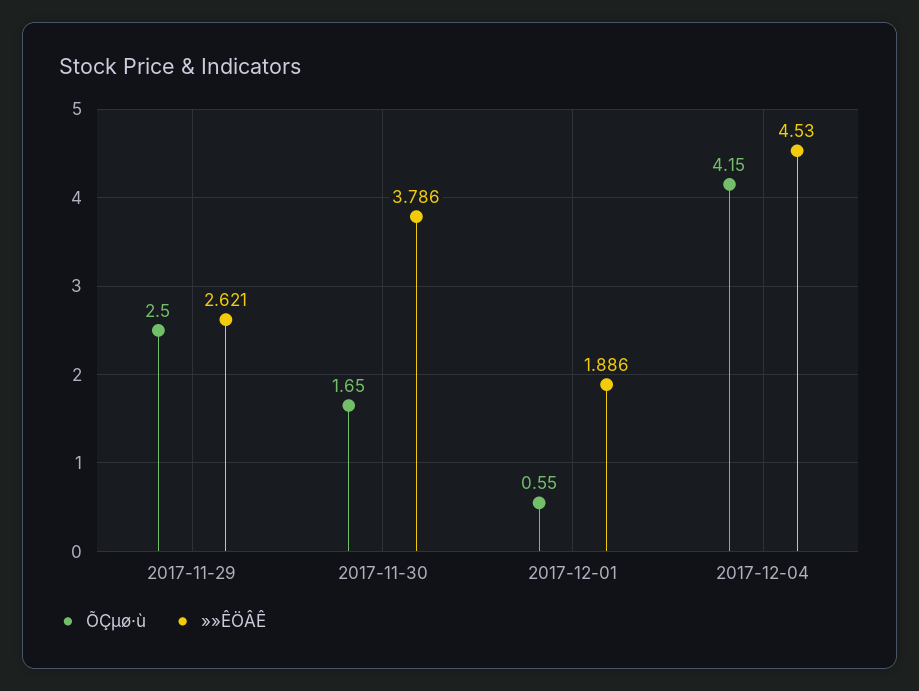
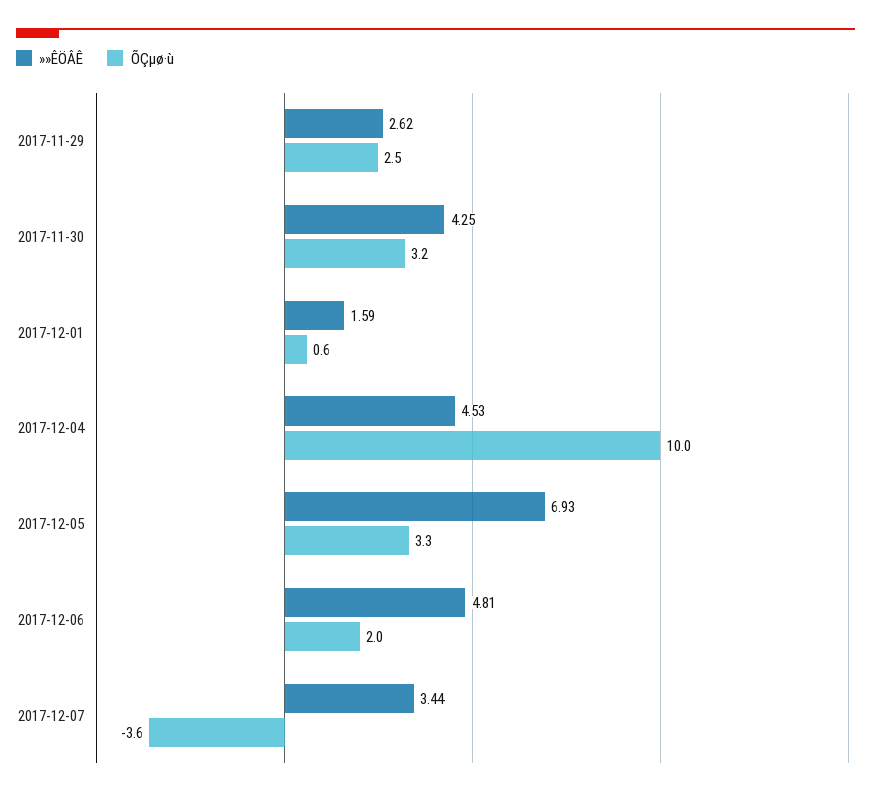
ÕÇµø·ù, 2017-11-30: 1.65 -> 3.2
»»ÊÖÂÊ, 2017-11-30: 3.786 -> 4.25
»»ÊÖÂÊ, 2017-12-01: 1.886 -> 1.59
ÕÇµø·ù, 2017-12-04: 4.15 -> 10
»»ÊÖÂÊ, 2017-12-05: none -> 6.93
ÕÇµø·ù, 2017-12-05: none -> 3.3
»»ÊÖÂÊ, 2017-12-06: none -> 4.81
ÕÇµø·ù, 2017-12-06: none -> 2
»»ÊÖÂÊ, 2017-12-07: none -> 3.44
ÕÇµø·ù, 2017-12-07: none -> -3.6

